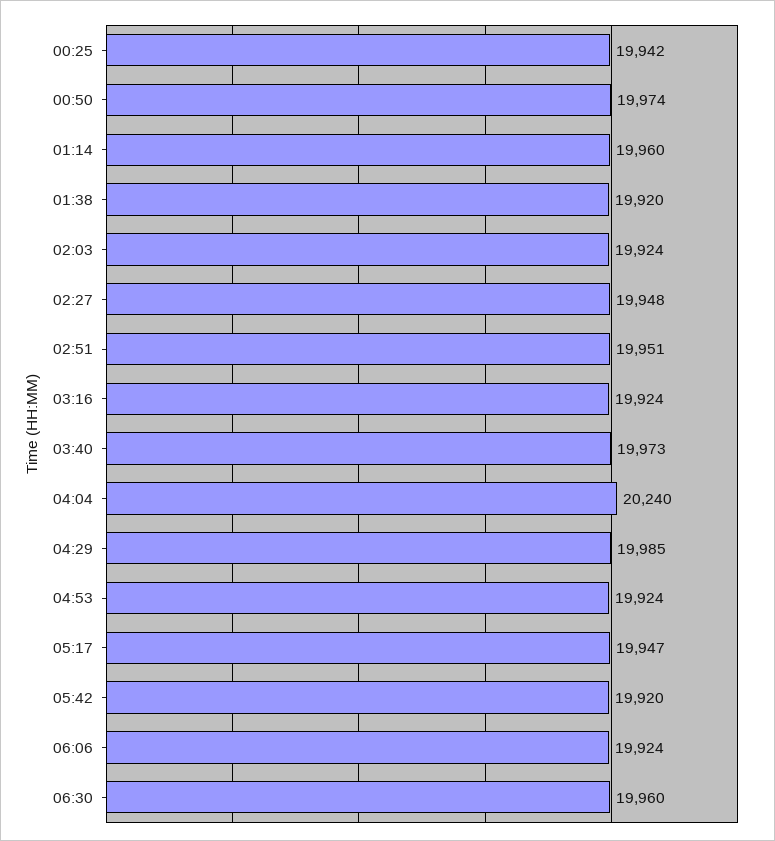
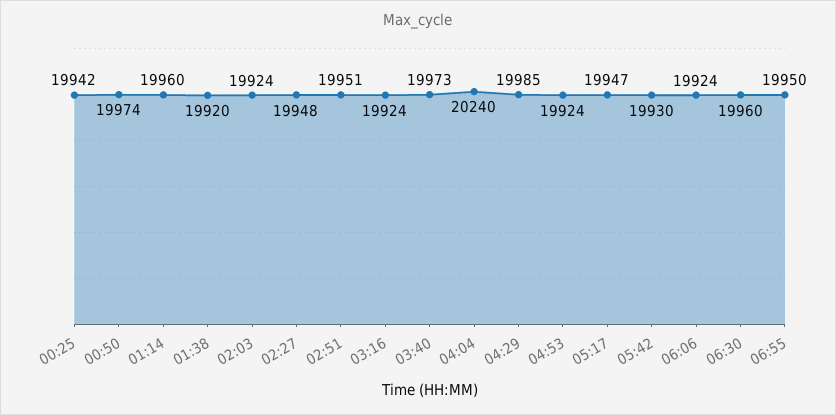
05:42: 19920 -> 19930
06:55: none -> 19950

